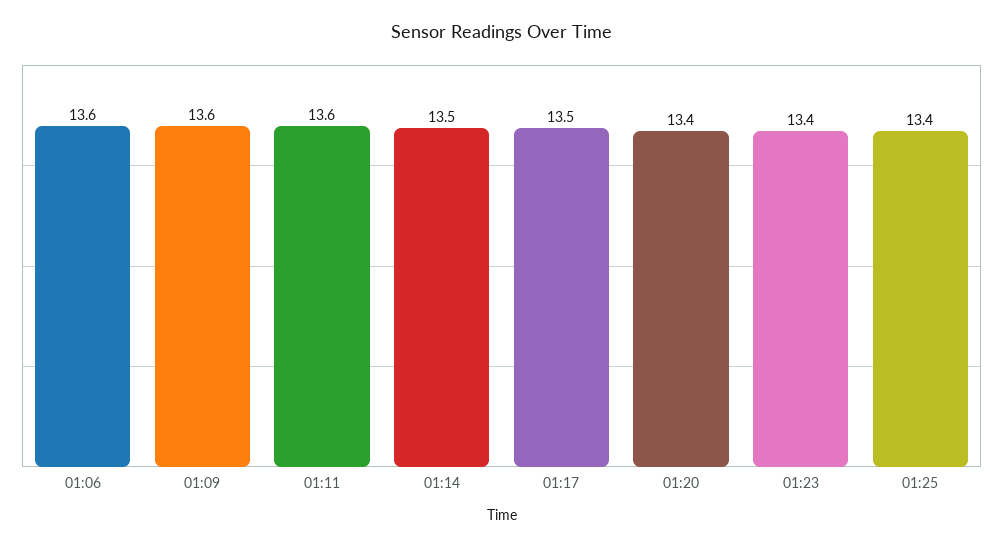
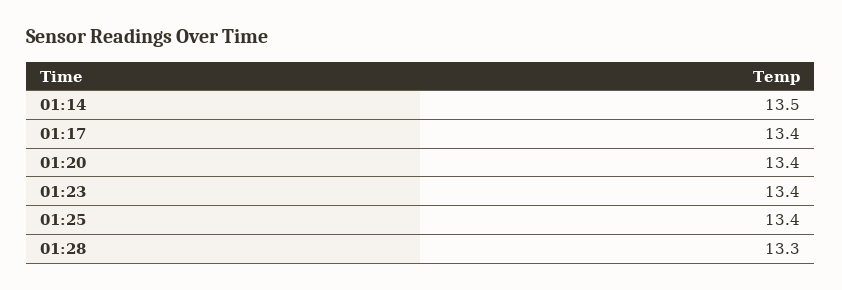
01:06: 13.6 -> none
01:09: 13.6 -> none
01:11: 13.6 -> none
01:17: 13.5 -> 13.4
01:28: none -> 13.3

